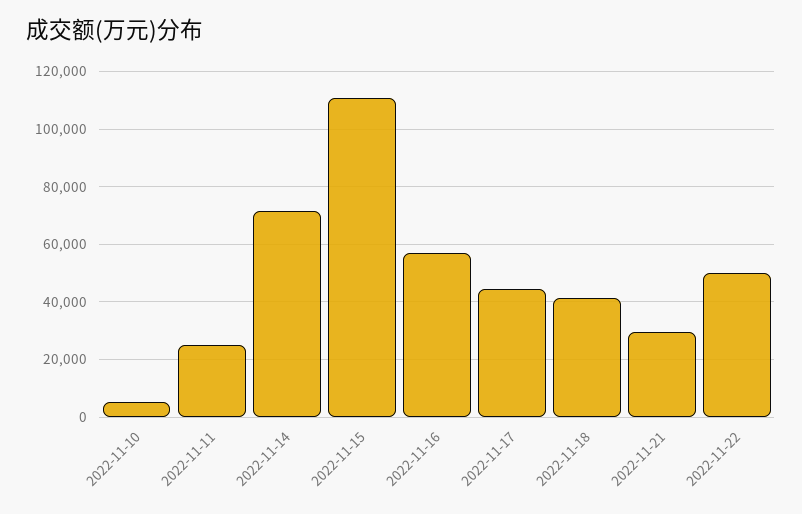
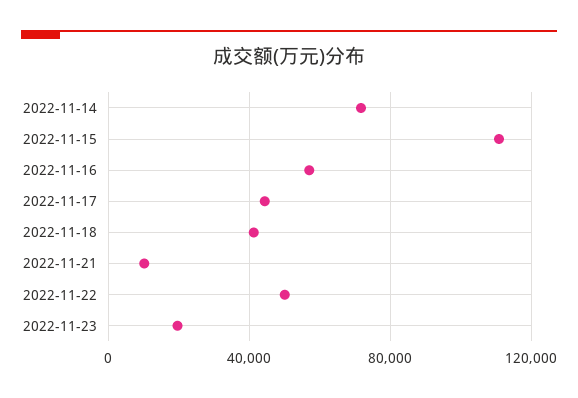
2022-11-10: 5000 -> none
2022-11-11: 25000 -> none
2022-11-21: 30000 -> 10000
2022-11-23: none -> 20000

